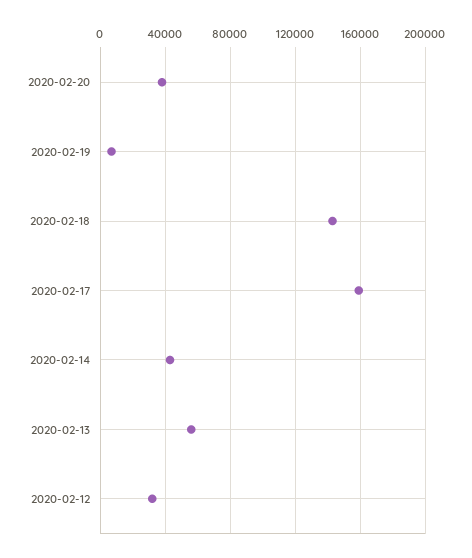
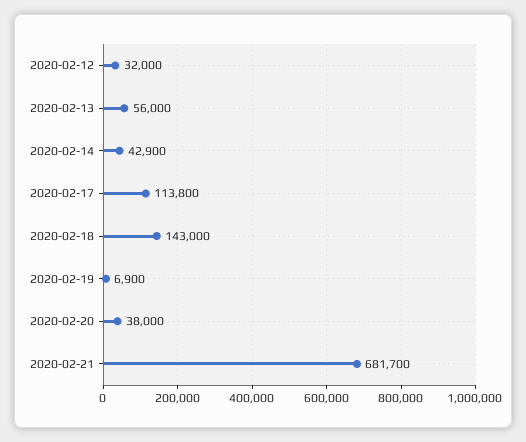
2020-02-17: 160000 -> 113800
2020-02-21: none -> 681700

